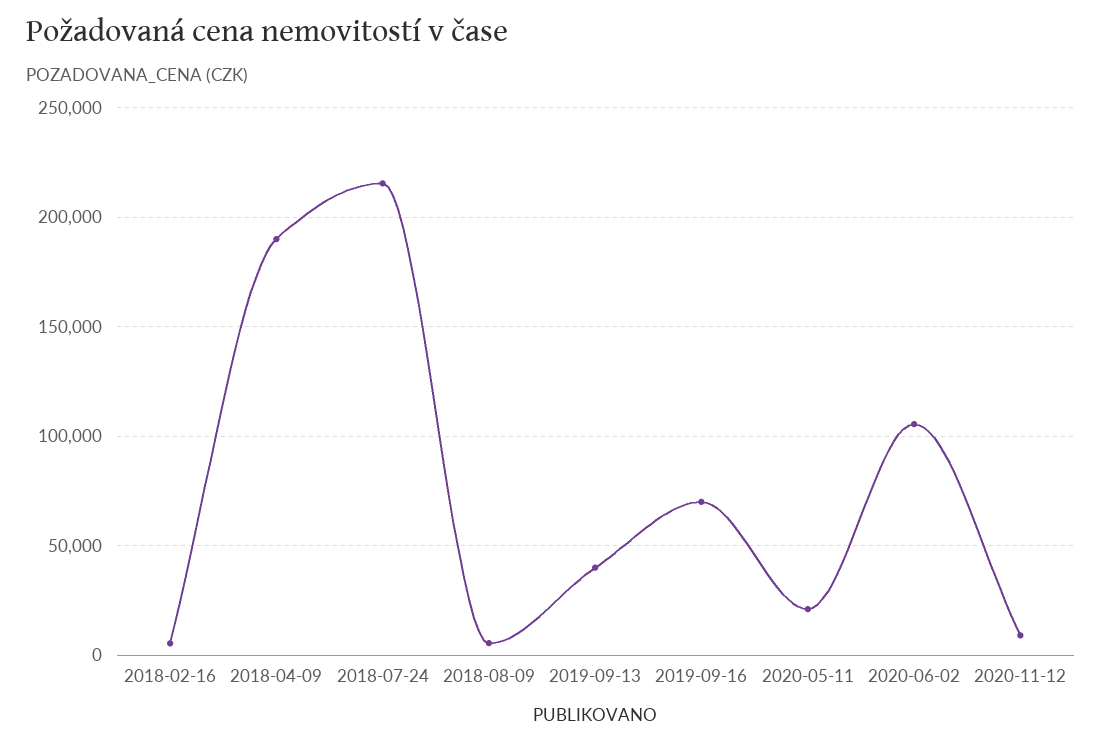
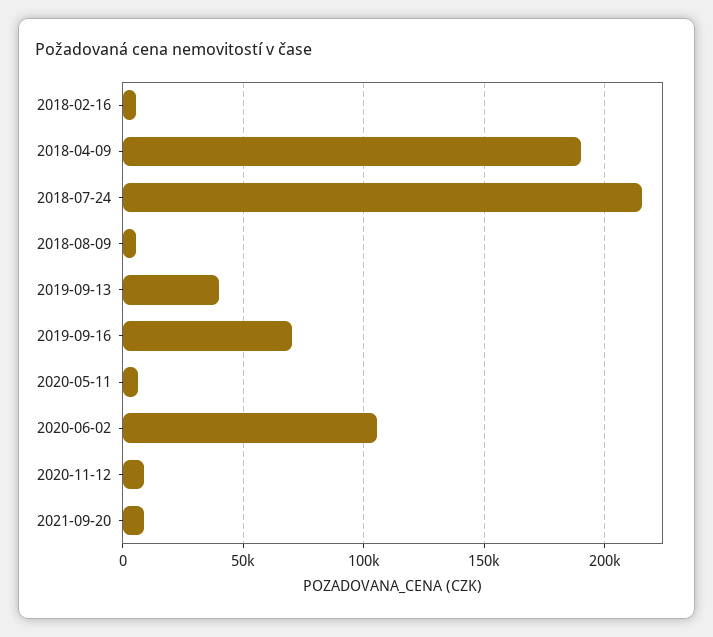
2020-05-11: 20000 -> 5000
2021-09-20: none -> 10000

